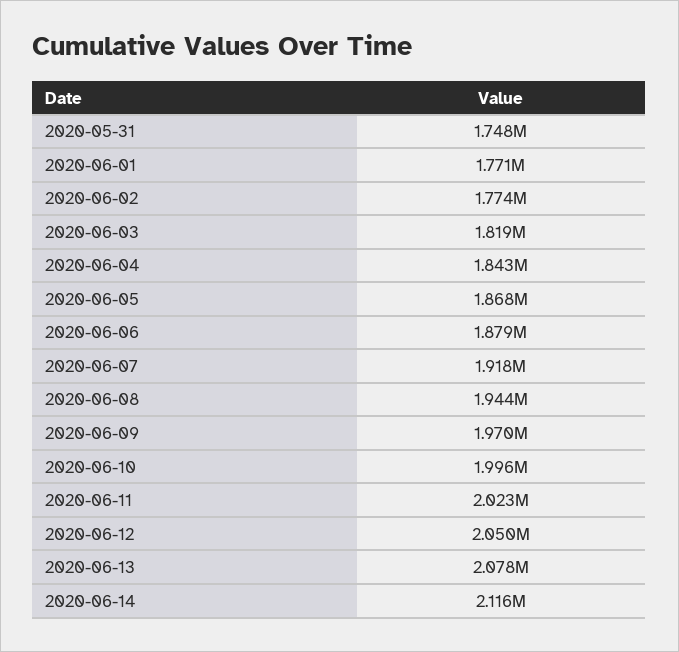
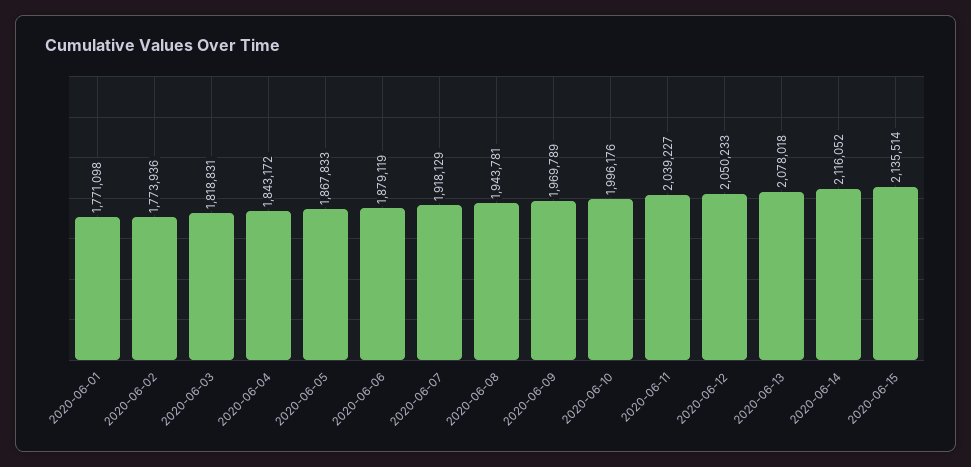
2020-05-31: 1748000 -> none
2020-06-11: 2023000 -> 2039227
2020-06-15: none -> 2135514

